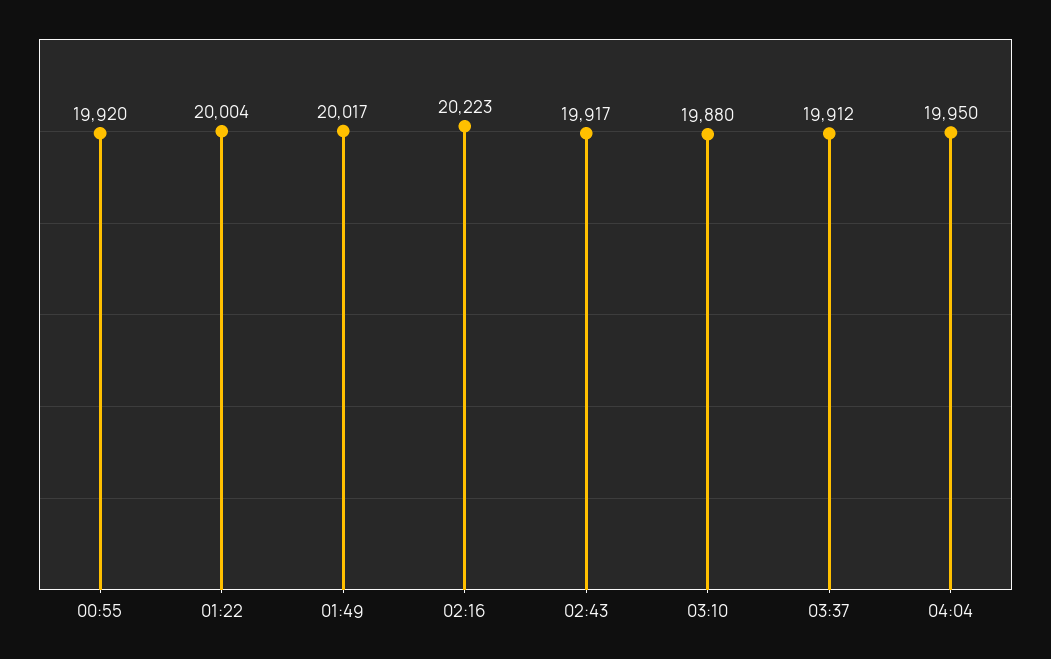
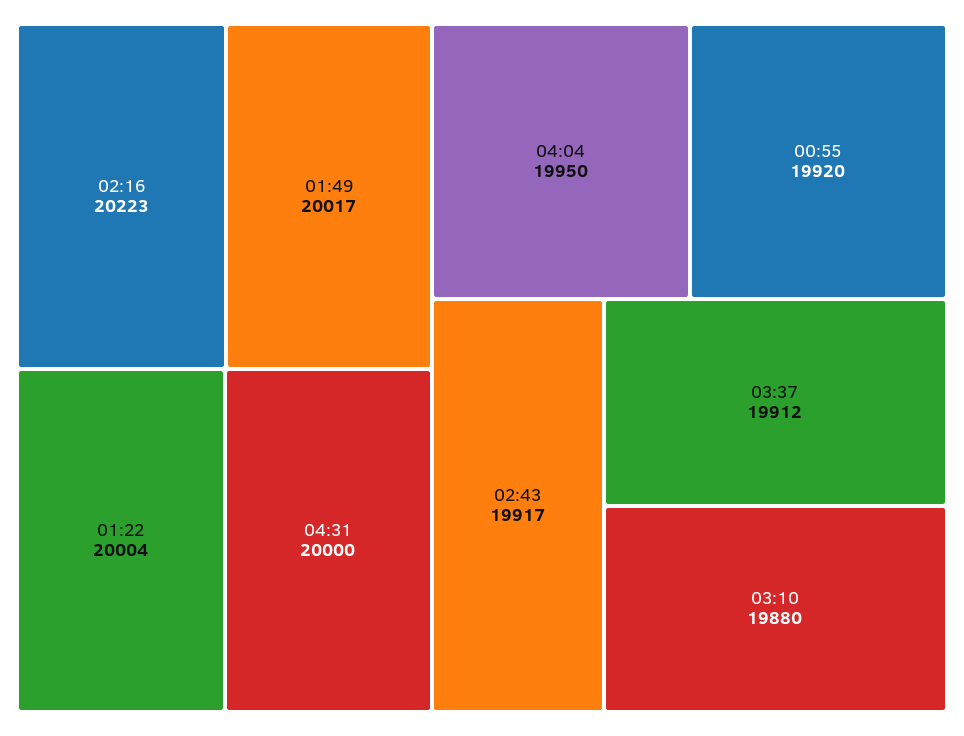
04:31: none -> 20000

